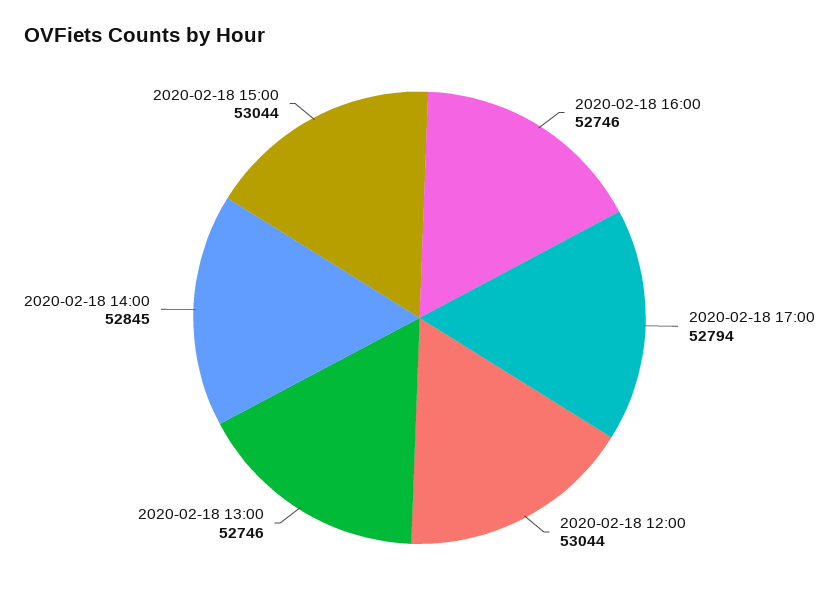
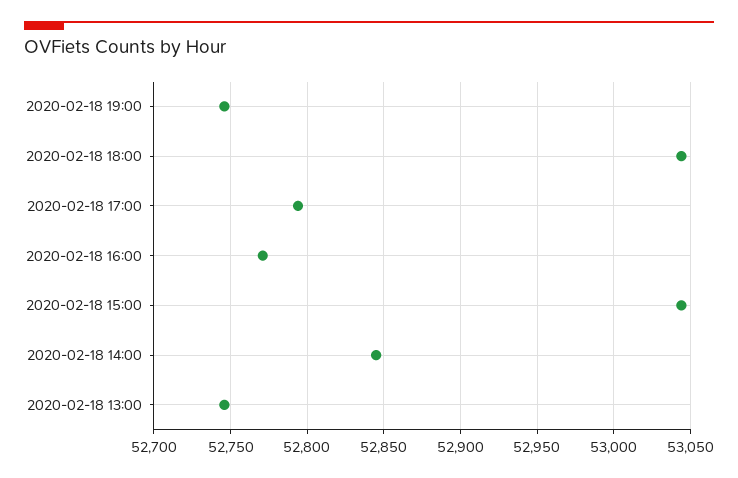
2020-02-18 16:00: 52746 -> 52770
2020-02-18 12:00: 53044 -> none
2020-02-18 19:00: none -> 52745
2020-02-18 18:00: none -> 53045

